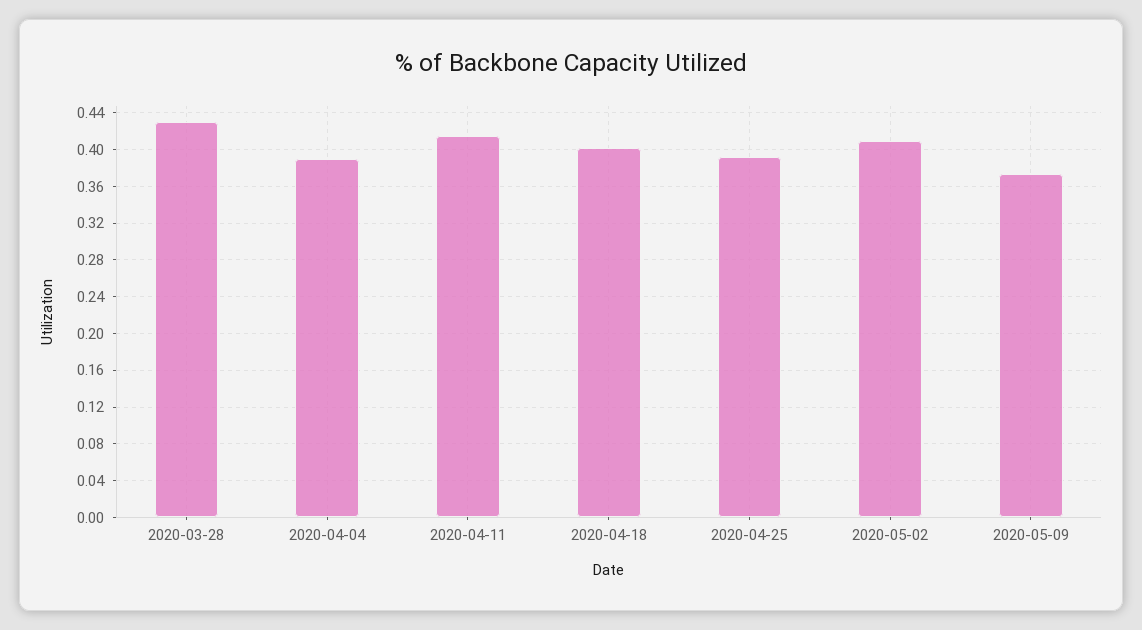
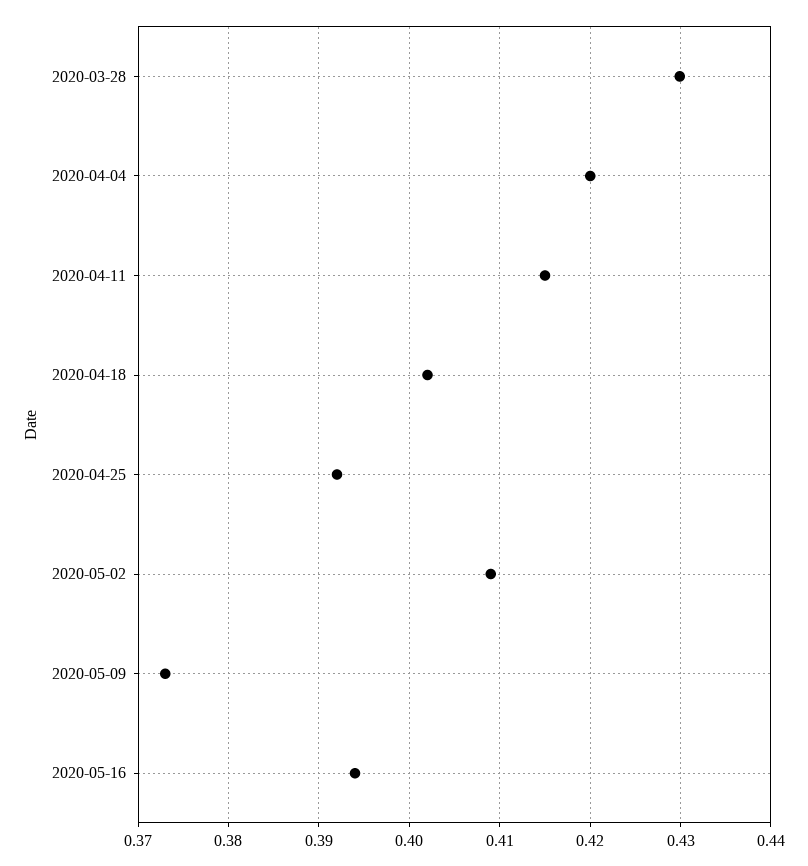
2020-04-04: 0.39 -> 0.42
2020-05-16: none -> 0.394

